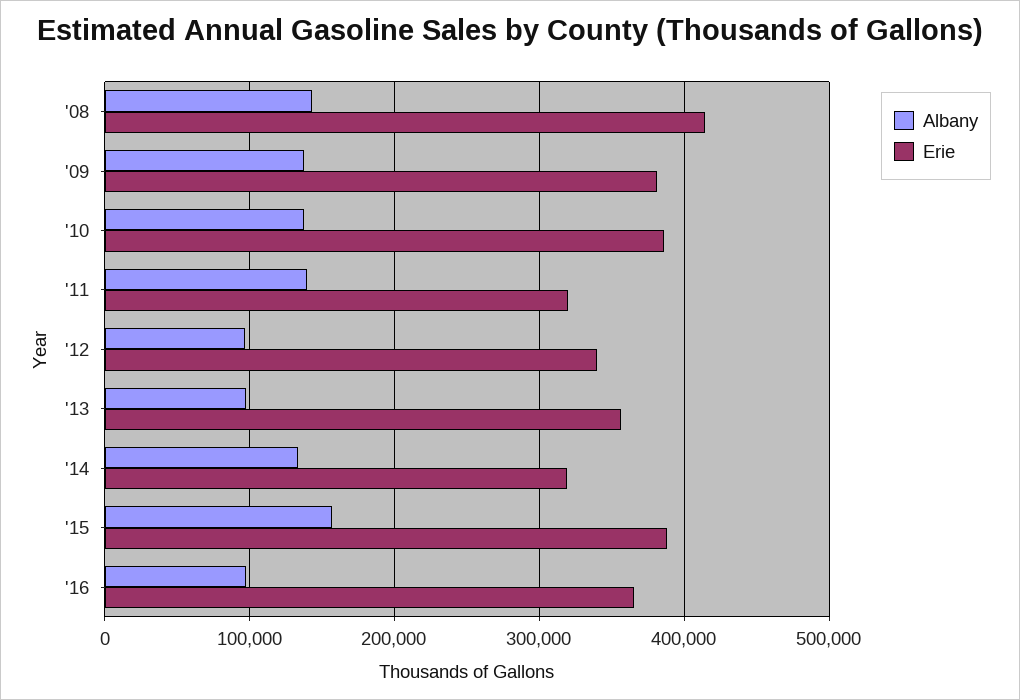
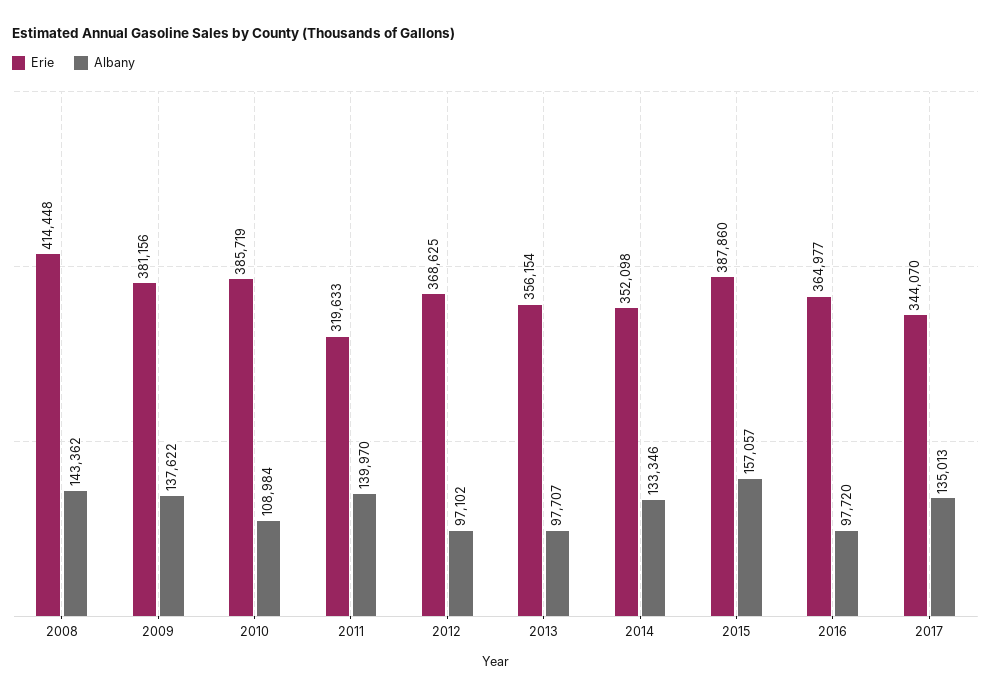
Albany, '10: 140000 -> 108984
Erie, '12: 340000 -> 368625
Erie, '14: 320000 -> 352098
Erie, 2017: none -> 344070
Albany, 2017: none -> 135013

